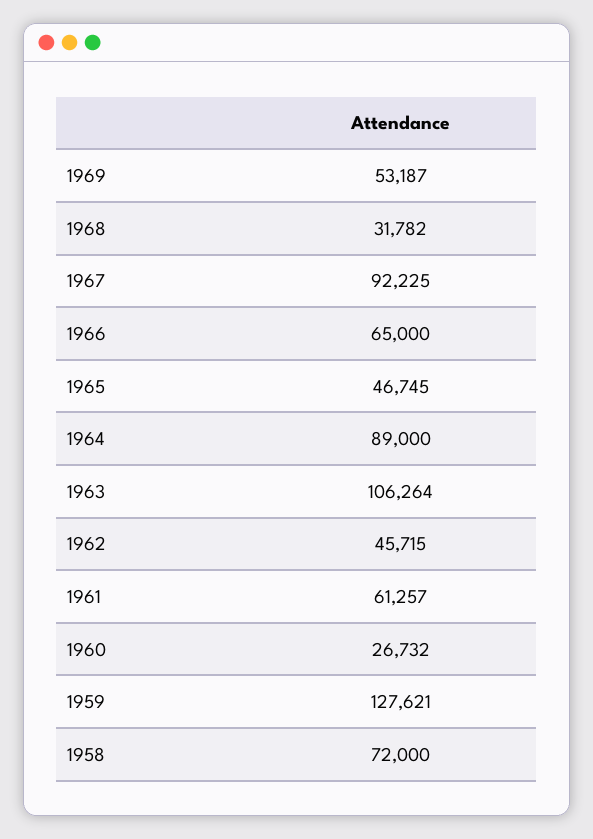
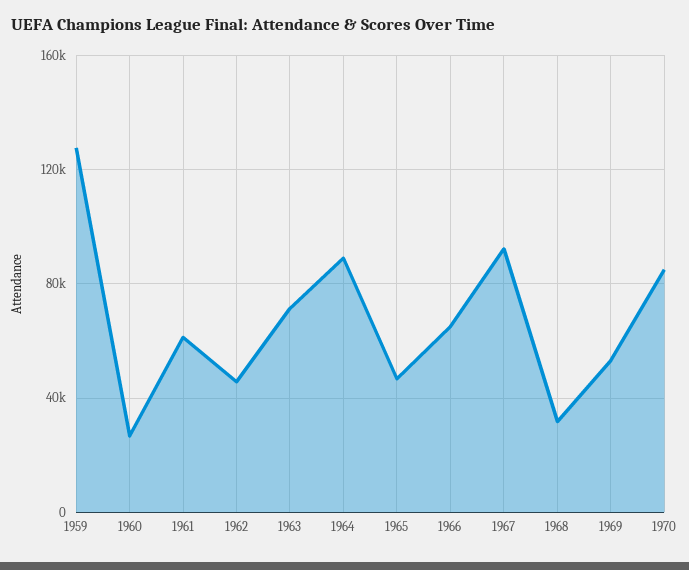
1963: 106264 -> 70000
1958: 72000 -> none
1970: none -> 85000

